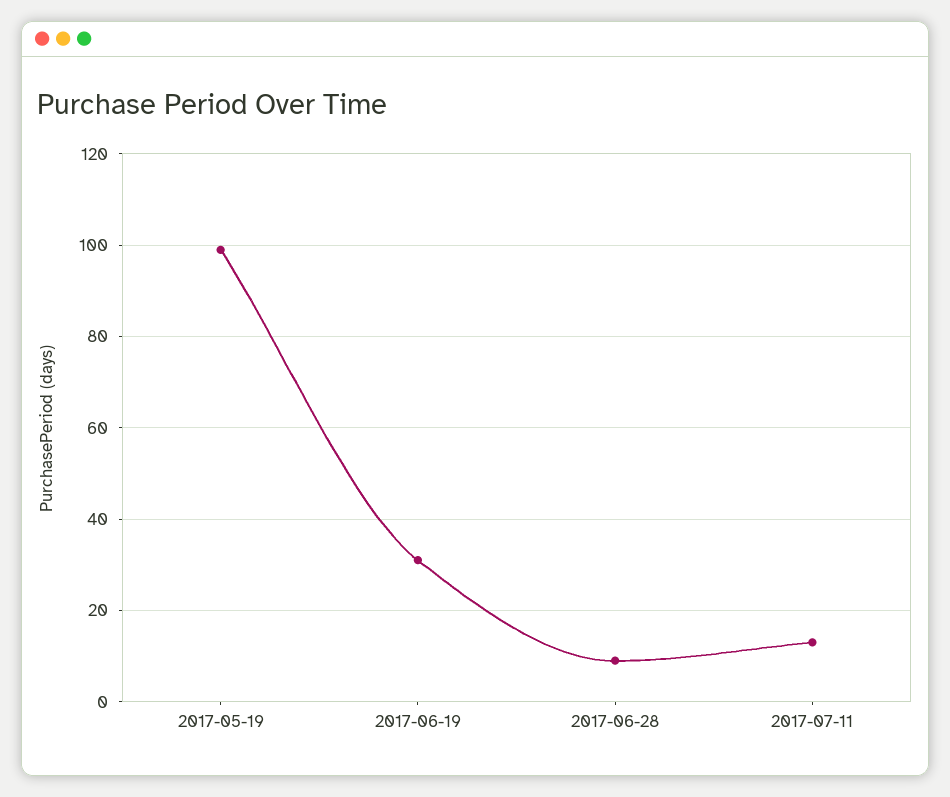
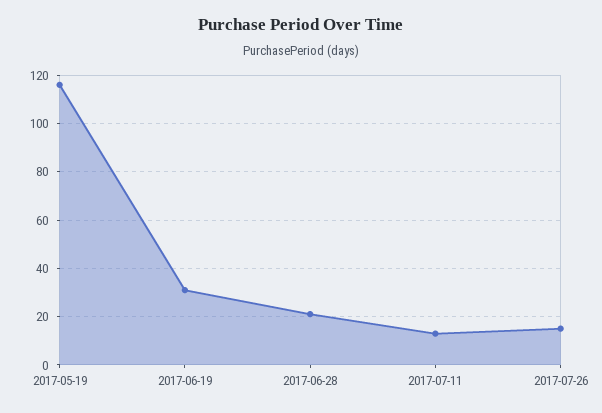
2017-05-19: 100 -> 115
2017-06-28: 10 -> 20
2017-07-26: none -> 15

